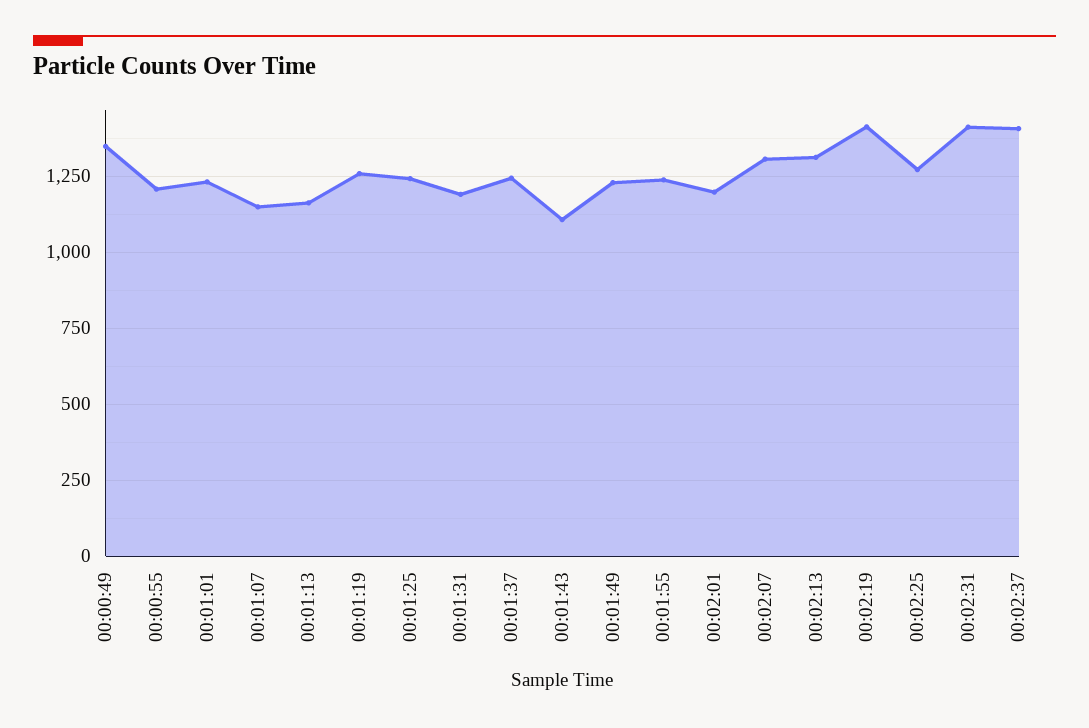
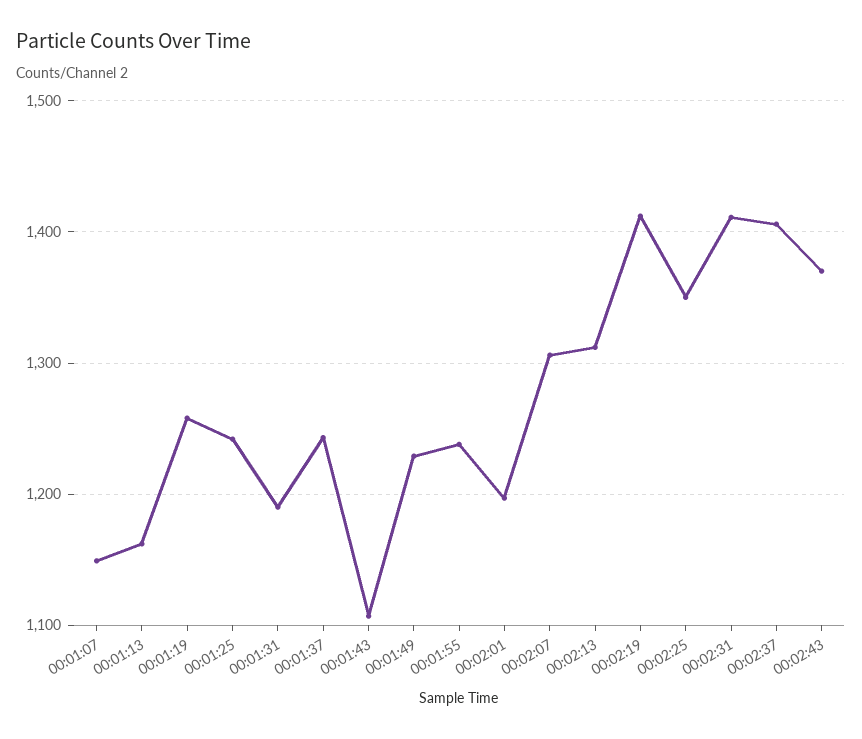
00:00:49: 1350 -> none
00:00:55: 1200 -> none
00:01:01: 1225 -> none
00:02:25: 1275 -> 1350
00:02:43: none -> 1370

